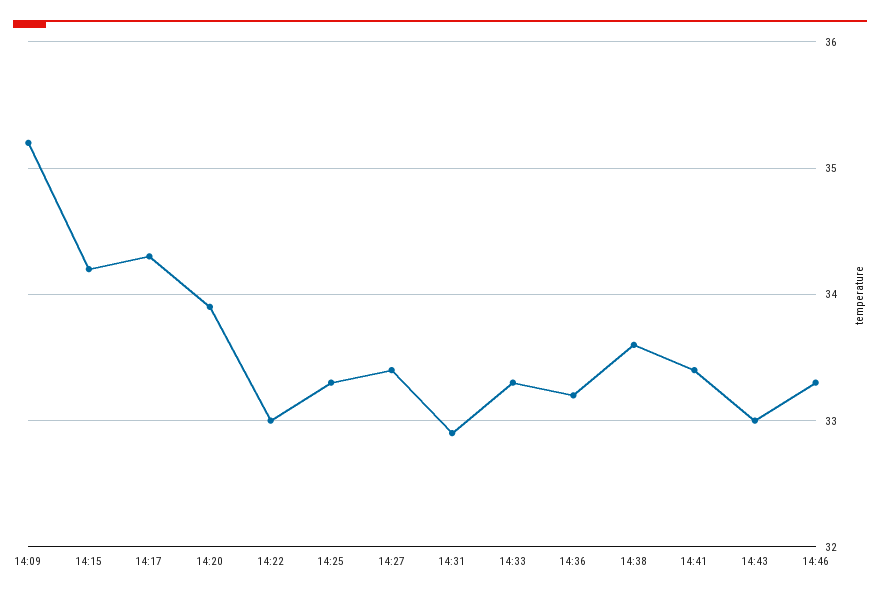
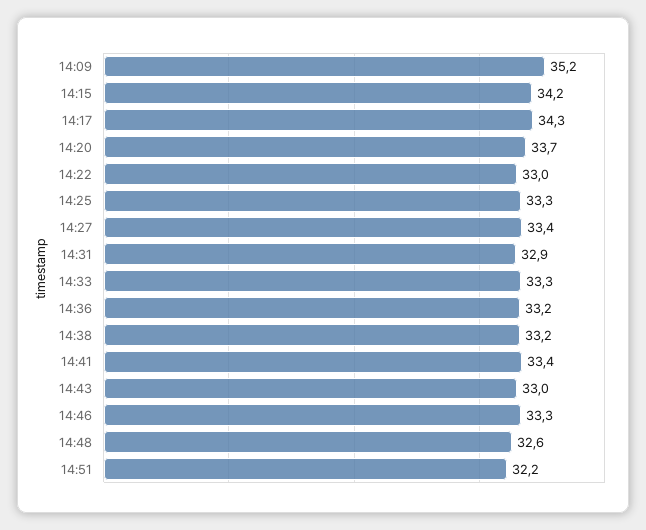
14:20: 33.9 -> 33.7
14:38: 33.6 -> 33.2
14:48: none -> 32.6
14:51: none -> 32.2

